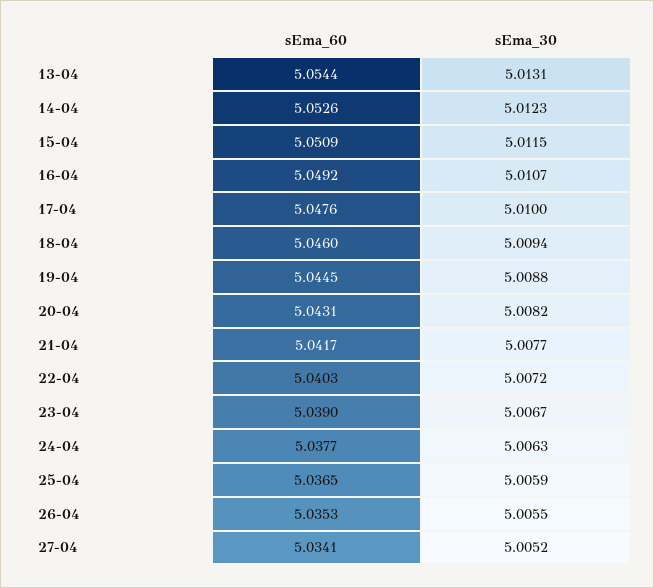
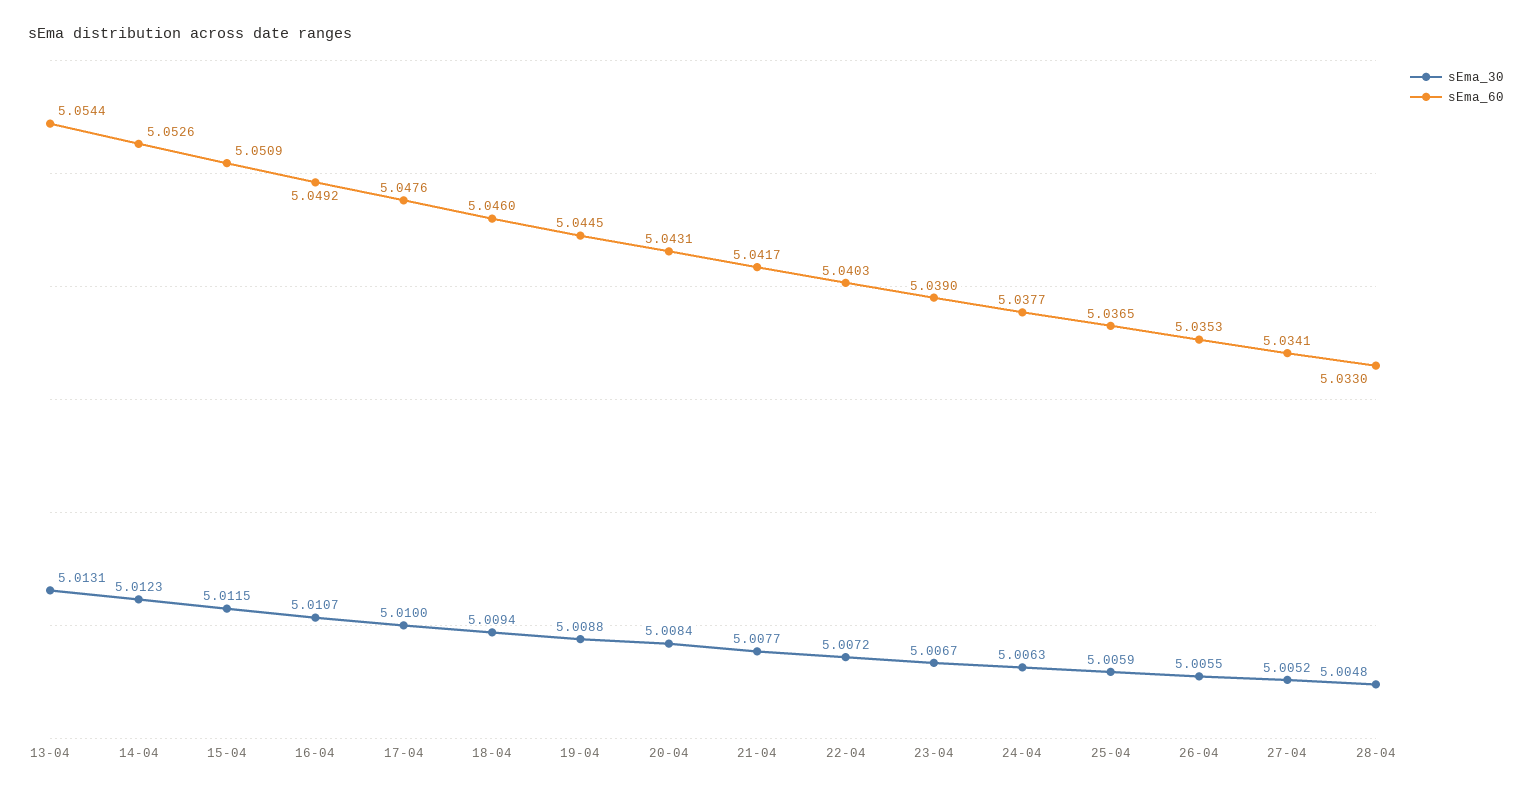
sEma_30, 20-04: 5.0082 -> 5.0084
sEma_30, 28-04: none -> 5.0048
sEma_60, 28-04: none -> 5.033

